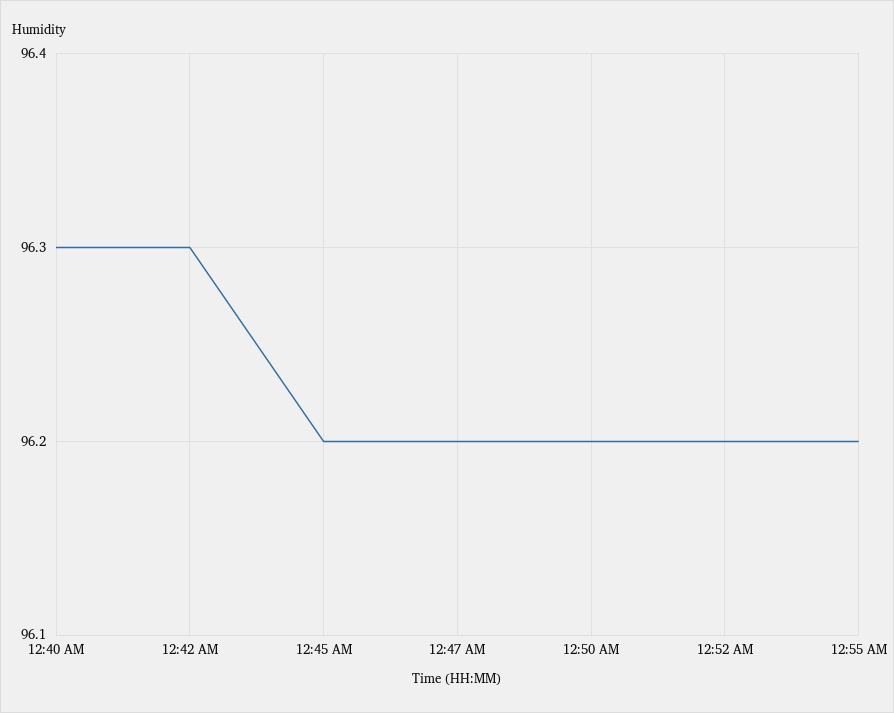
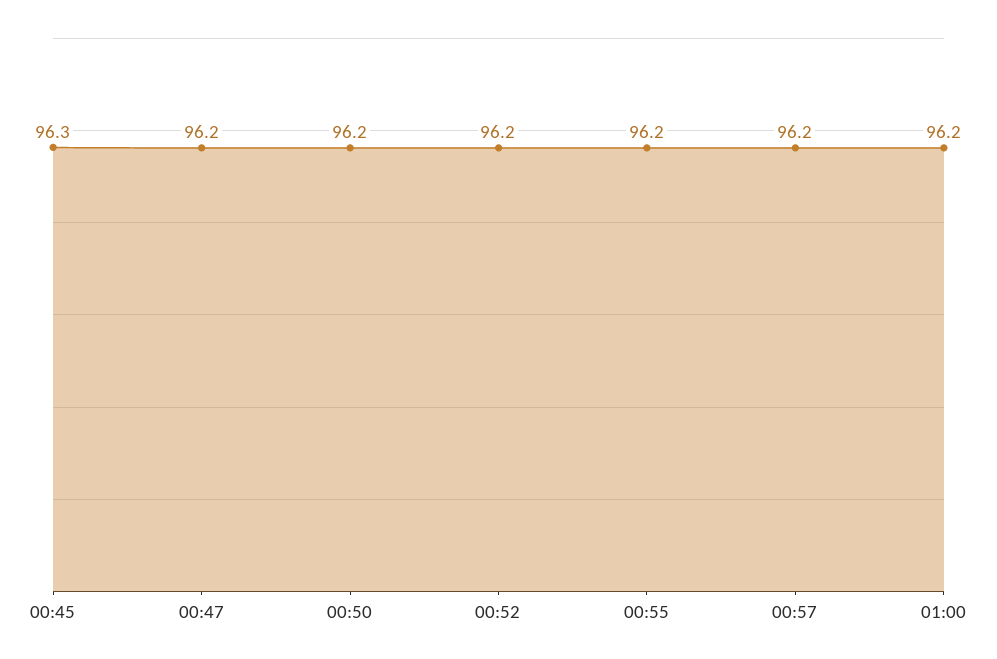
12:40 AM: 96.3 -> none
12:42 AM: 96.3 -> none
12:45 AM: 96.2 -> 96.3
00:57: none -> 96.2
01:00: none -> 96.2

